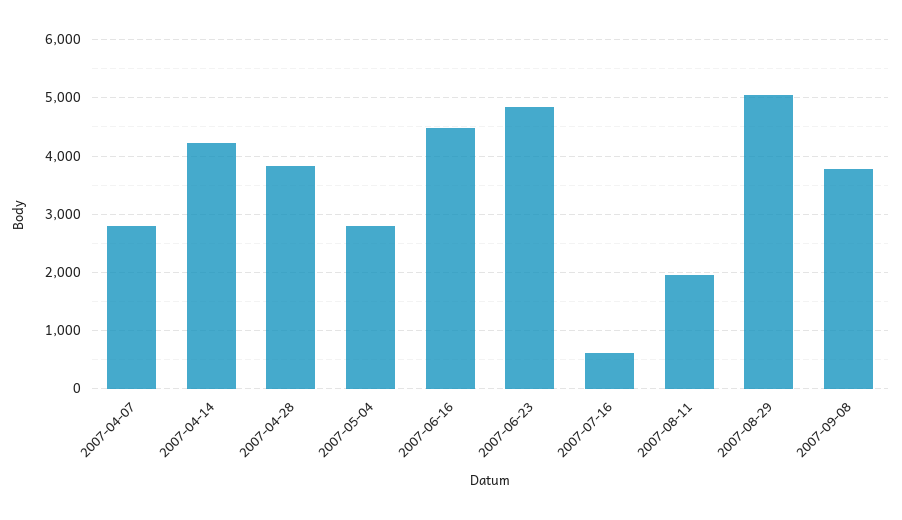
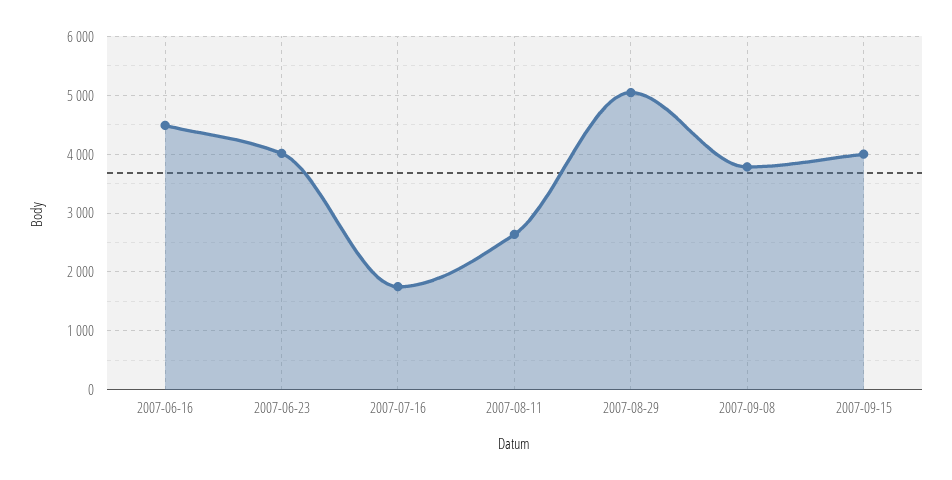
2007-04-07: 2800 -> none
2007-04-14: 4200 -> none
2007-04-28: 3800 -> none
2007-05-04: 2800 -> none
2007-06-23: 4800 -> 4000
2007-07-16: 600 -> 1800
2007-08-11: 2000 -> 2600
2007-09-15: none -> 4000

